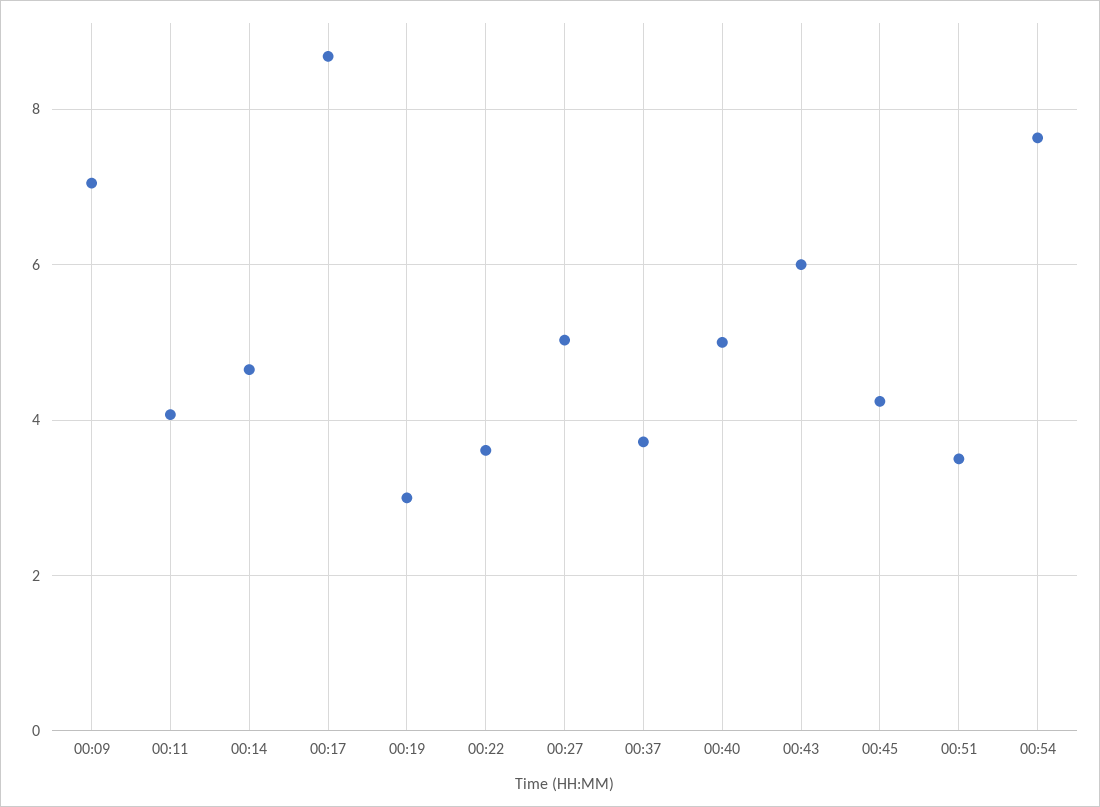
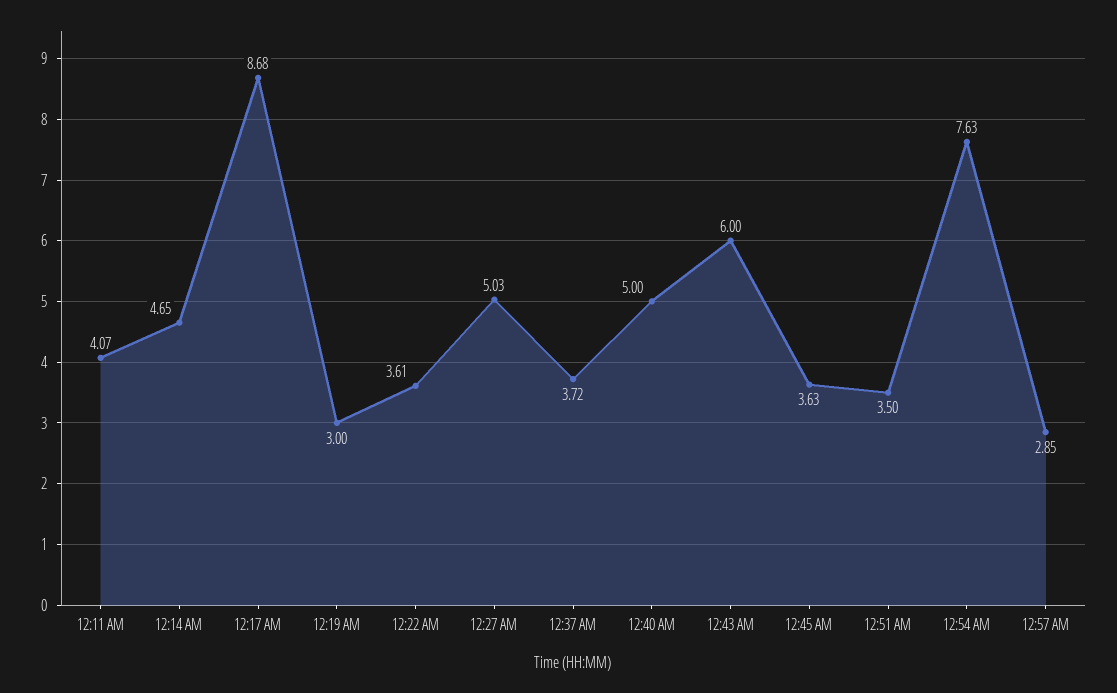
00:09: 7 -> none
00:45: 4.2 -> 3.63
12:57 AM: none -> 2.85

